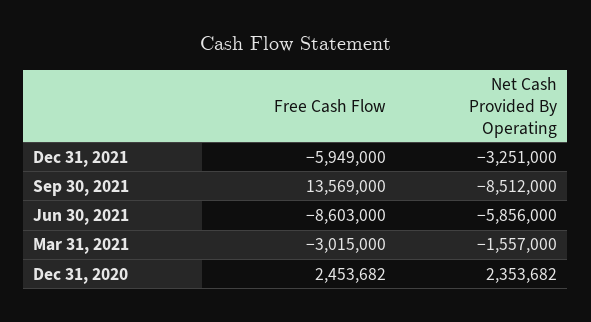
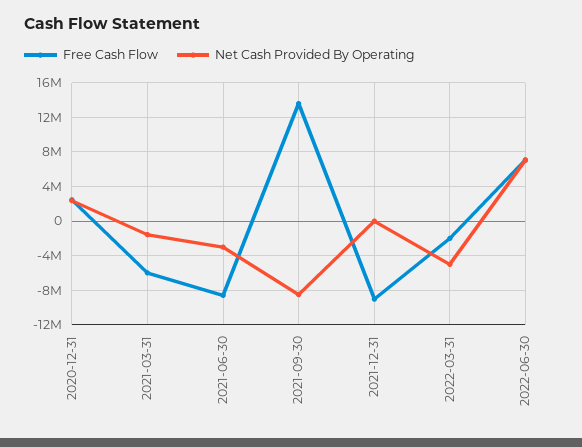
Free Cash Flow, Dec 31, 2021: -5949000 -> -9000000
Net Cash Provided By Operating, Dec 31, 2021: -3251000 -> 0
Net Cash Provided By Operating, Jun 30, 2021: -5856000 -> -3000000
Free Cash Flow, Mar 31, 2021: -3015000 -> -6000000
Free Cash Flow, 2022-03-31: none -> -2000000
Net Cash Provided By Operating, 2022-03-31: none -> -5000000
Free Cash Flow, 2022-06-30: none -> 7000000
Net Cash Provided By Operating, 2022-06-30: none -> 7000000

